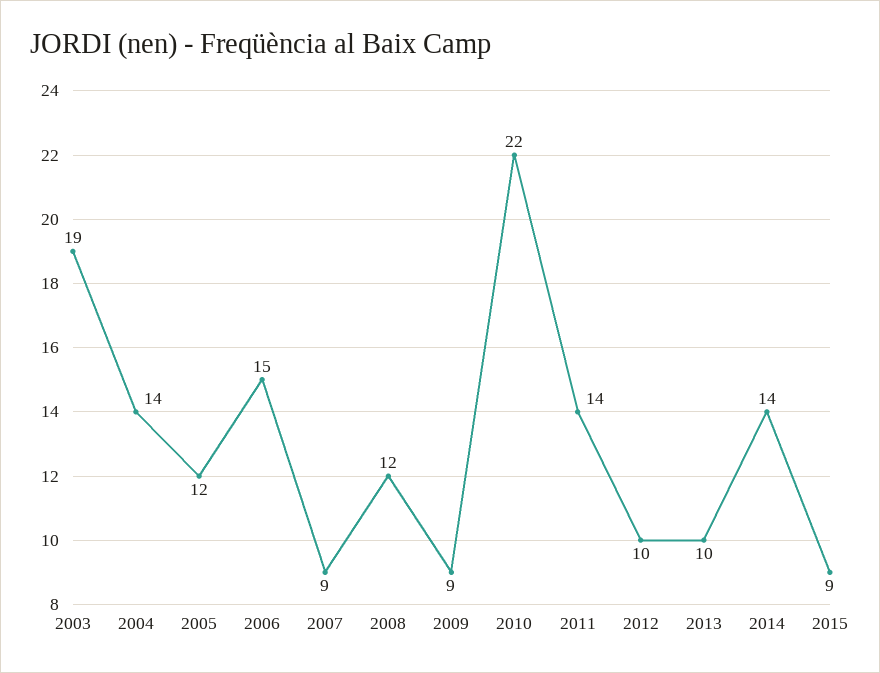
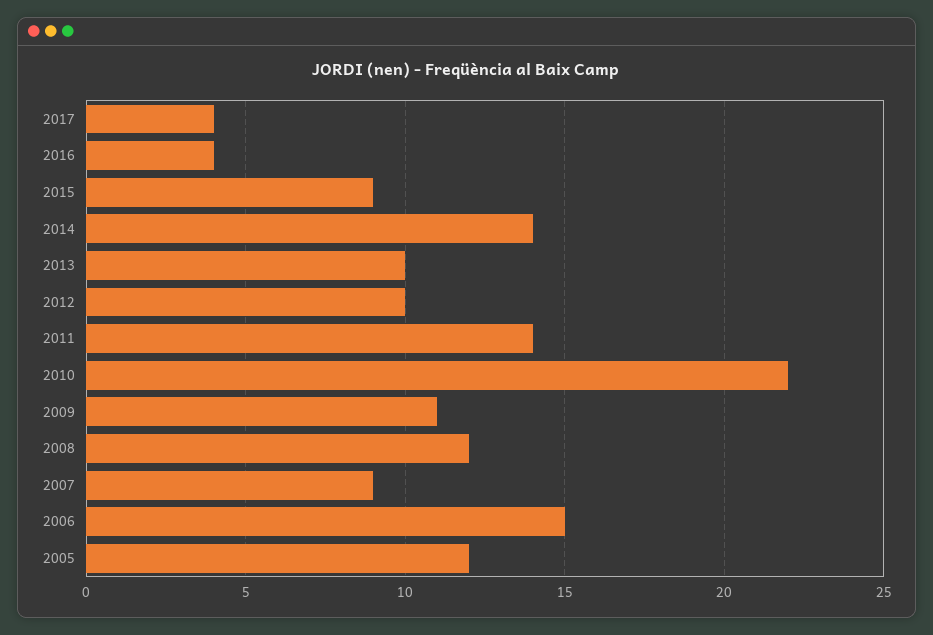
2003: 19 -> none
2004: 14 -> none
2009: 9 -> 11
2017: none -> 4
2016: none -> 4

